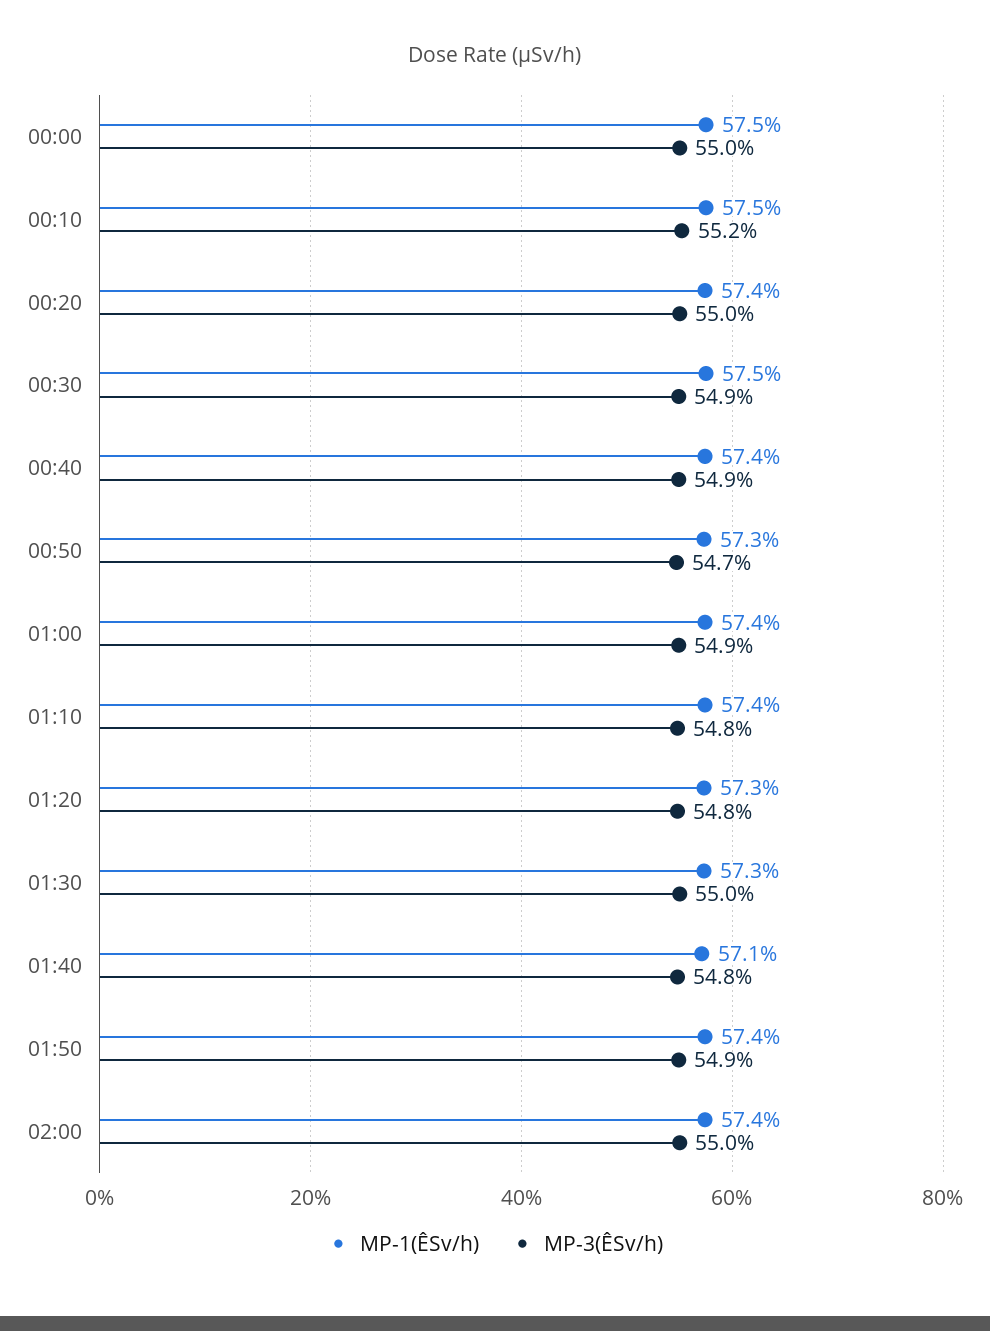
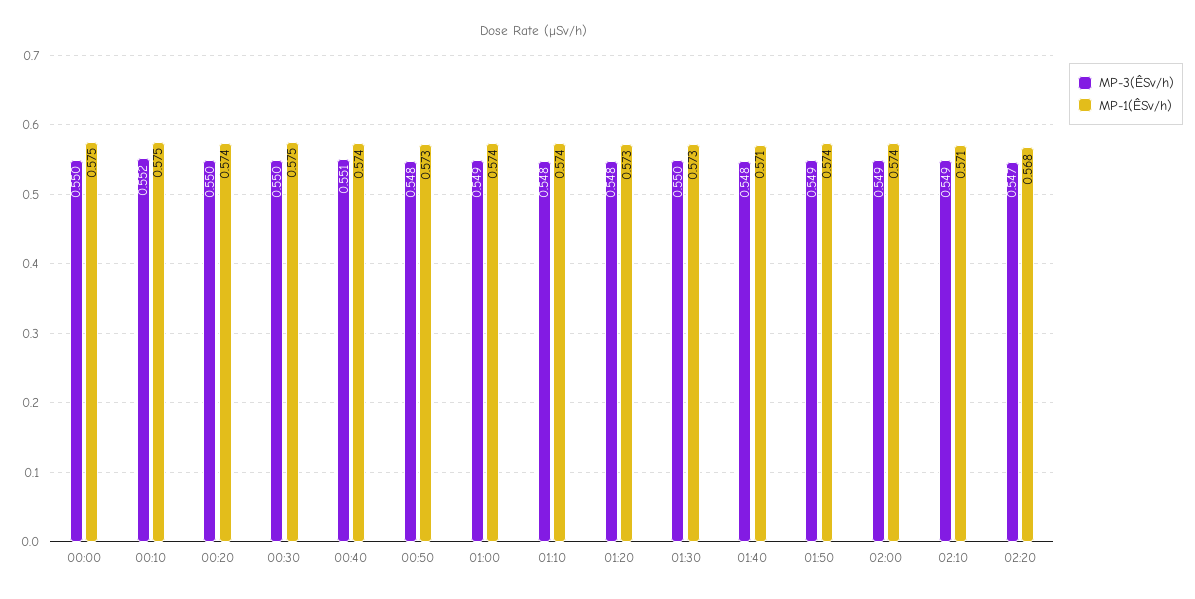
MP-3(ÊSv/h), 00:30: 0.549 -> 0.55
MP-3(ÊSv/h), 00:40: 0.549 -> 0.551
MP-3(ÊSv/h), 00:50: 0.547 -> 0.548
MP-3(ÊSv/h), 02:00: 0.55 -> 0.549
MP-3(ÊSv/h), 02:10: none -> 0.549
MP-1(ÊSv/h), 02:10: none -> 0.571
MP-3(ÊSv/h), 02:20: none -> 0.547
MP-1(ÊSv/h), 02:20: none -> 0.568

